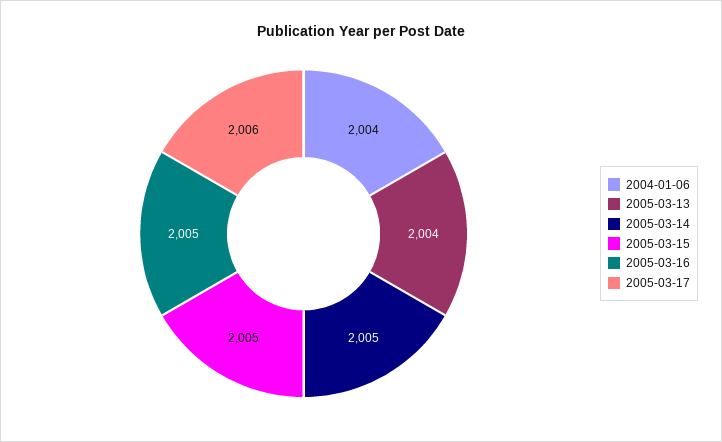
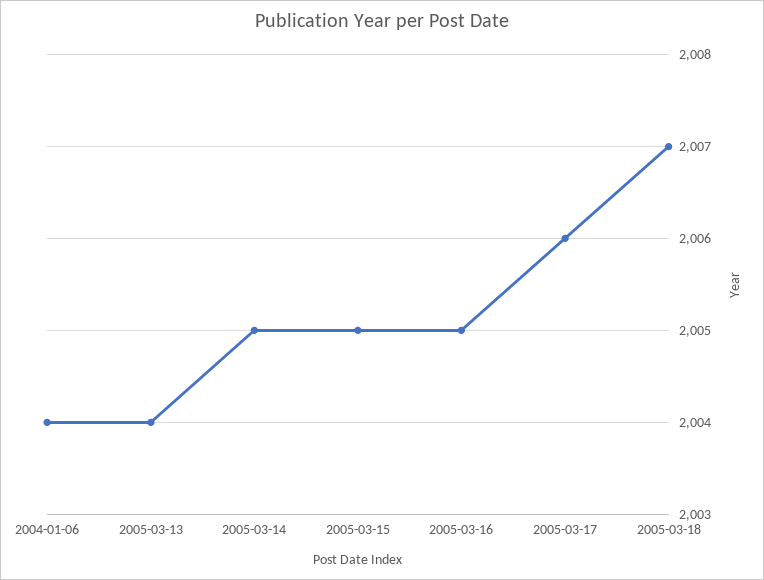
2005-03-18: none -> 2007

